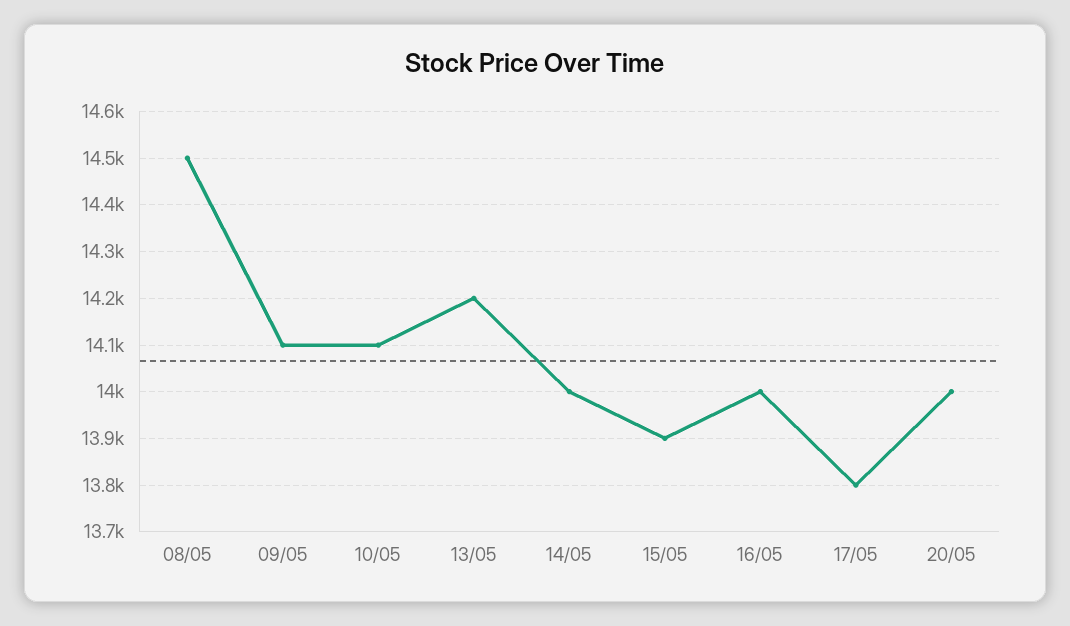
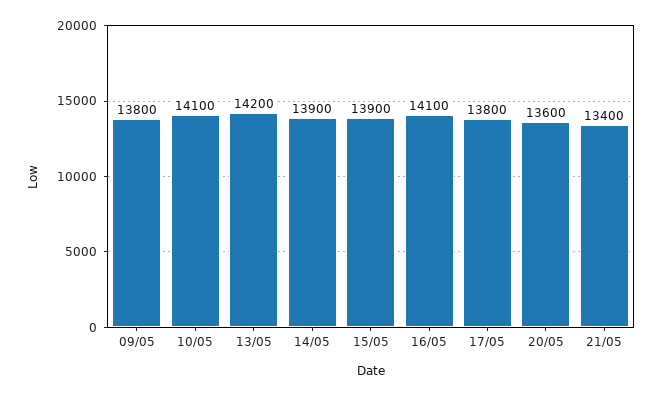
08/05: 14500 -> none
09/05: 14100 -> 13800
14/05: 14000 -> 13900
16/05: 14000 -> 14100
20/05: 14000 -> 13600
21/05: none -> 13400

